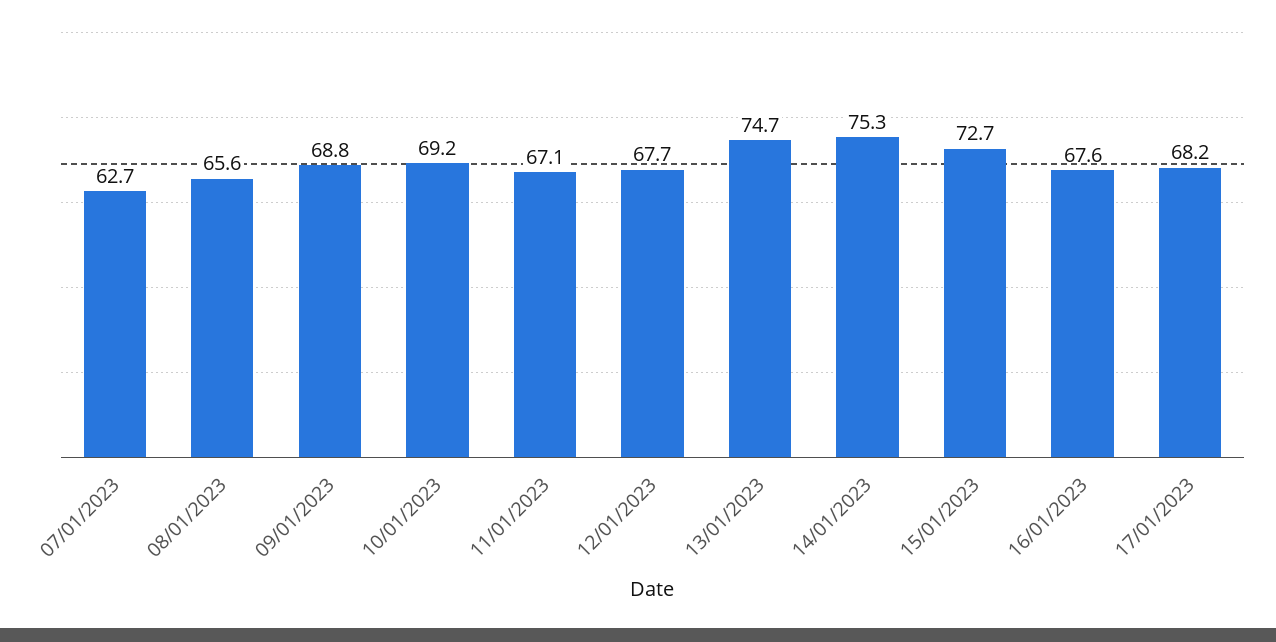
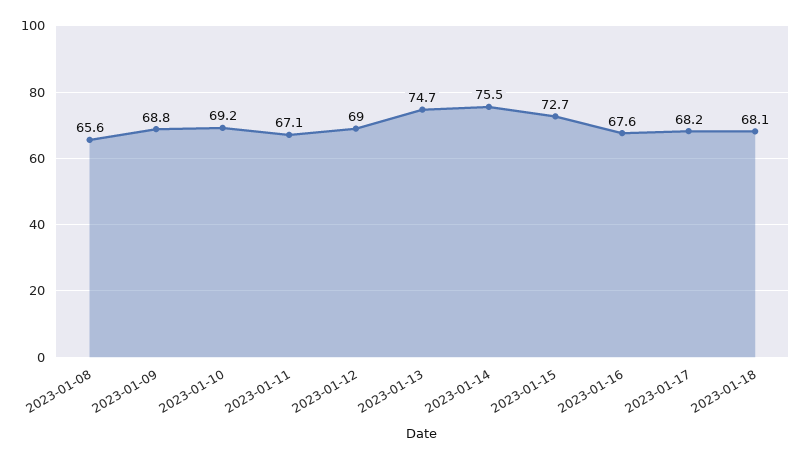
07/01/2023: 62.7 -> none
12/01/2023: 67.7 -> 69
14/01/2023: 75.3 -> 75.5
2023-01-18: none -> 68.1

